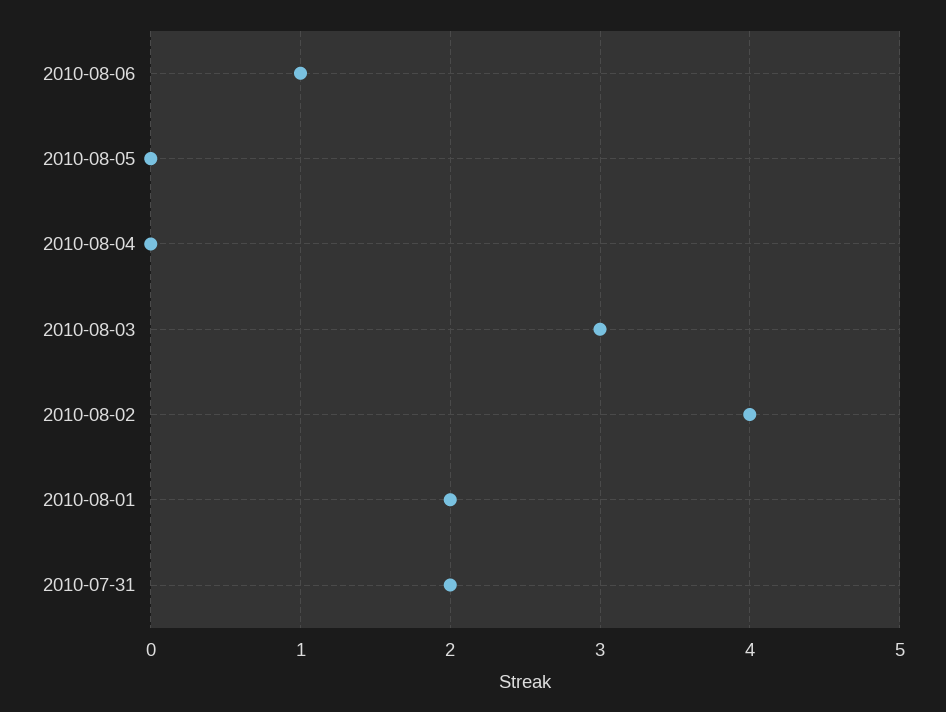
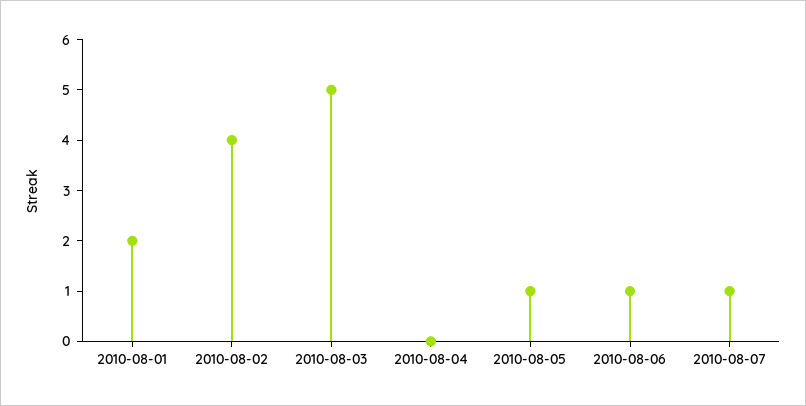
2010-08-05: 0 -> 1
2010-08-03: 3 -> 5
2010-07-31: 2 -> none
2010-08-07: none -> 1

